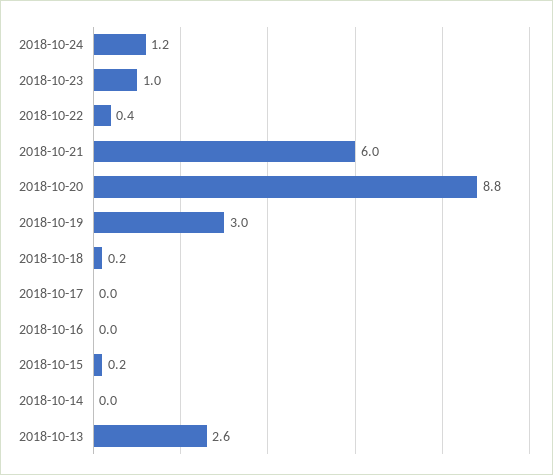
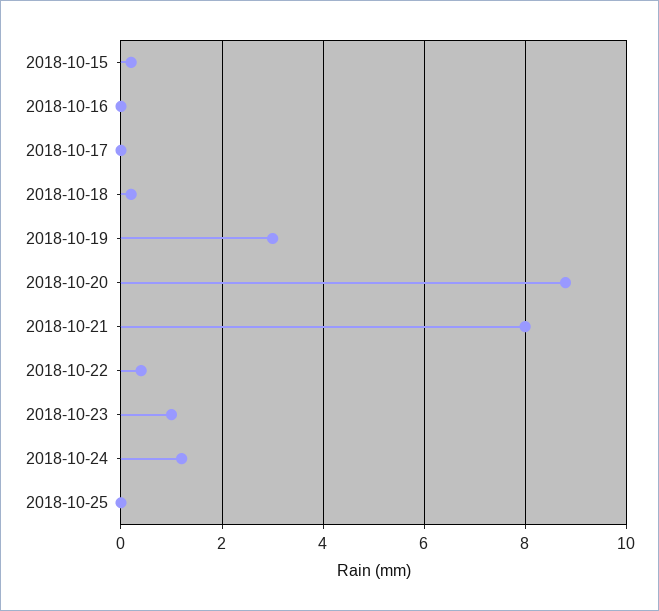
2018-10-21: 6 -> 8
2018-10-14: 0 -> none
2018-10-13: 2.6 -> none
2018-10-25: none -> 0

